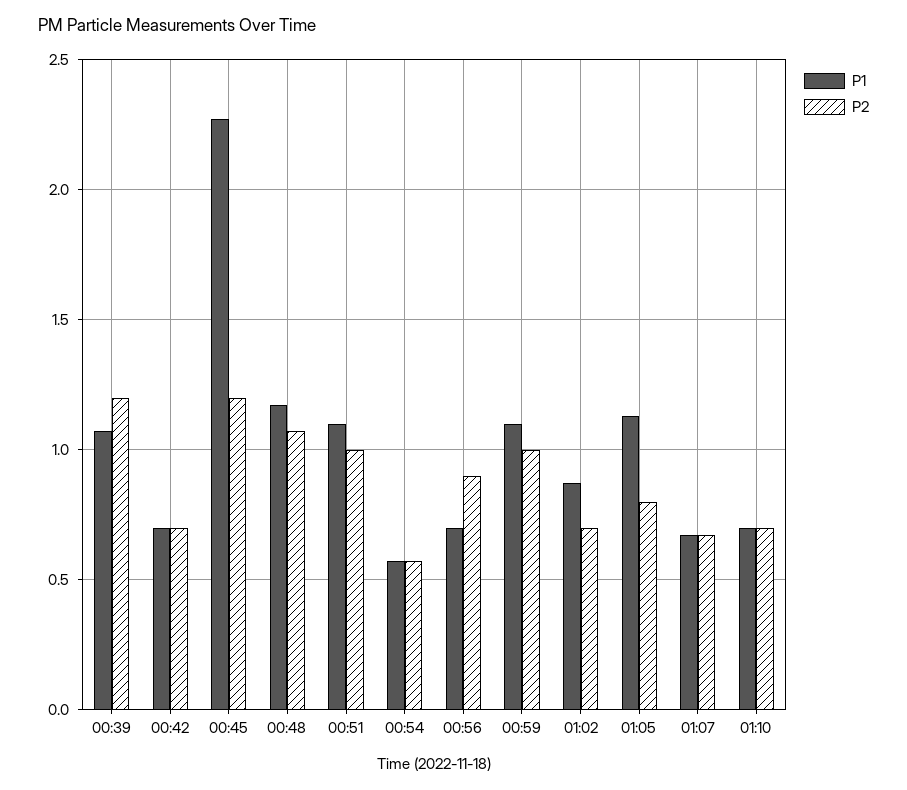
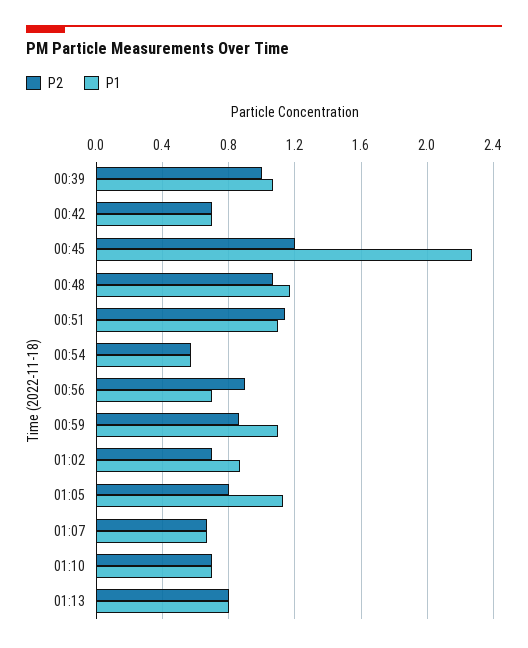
P2, 00:39: 1.2 -> 1
P2, 00:51: 1 -> 1.15
P2, 00:59: 1 -> 0.85
P2, 01:13: none -> 0.8
P1, 01:13: none -> 0.8

